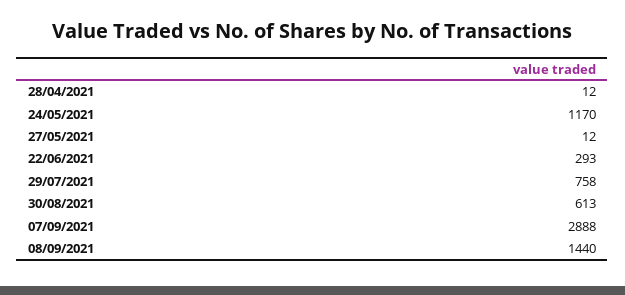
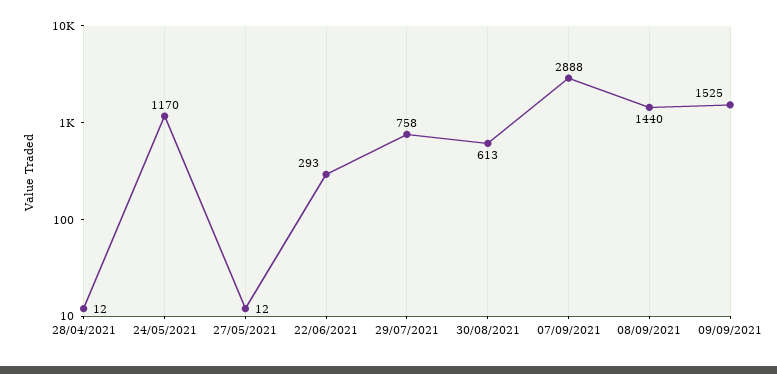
09/09/2021: none -> 1525

